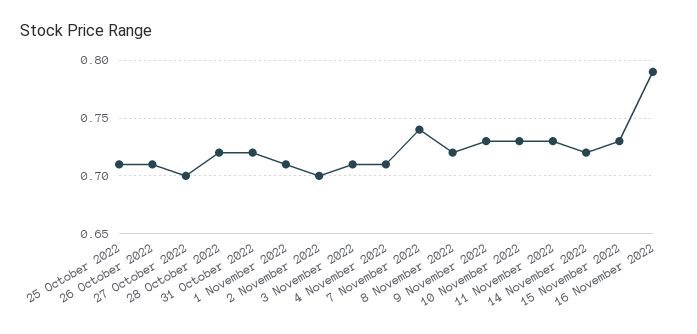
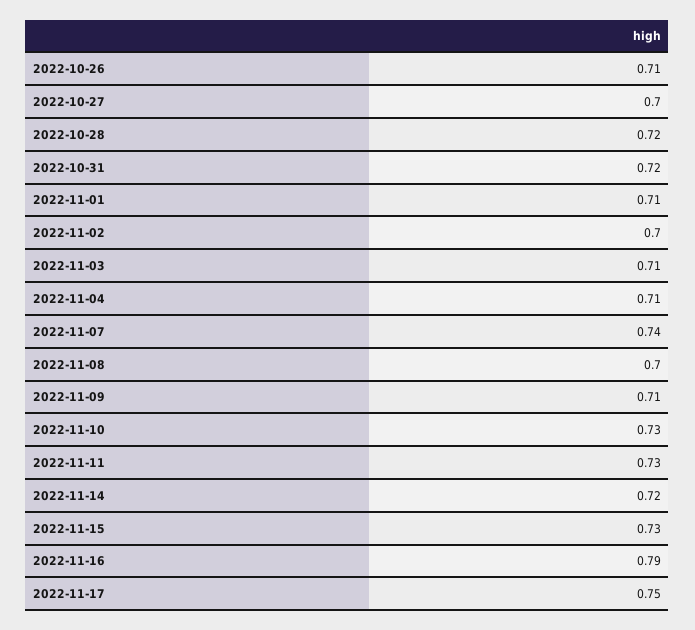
25 October 2022: 0.71 -> none
8 November 2022: 0.72 -> 0.7
9 November 2022: 0.73 -> 0.71
2022-11-17: none -> 0.75

